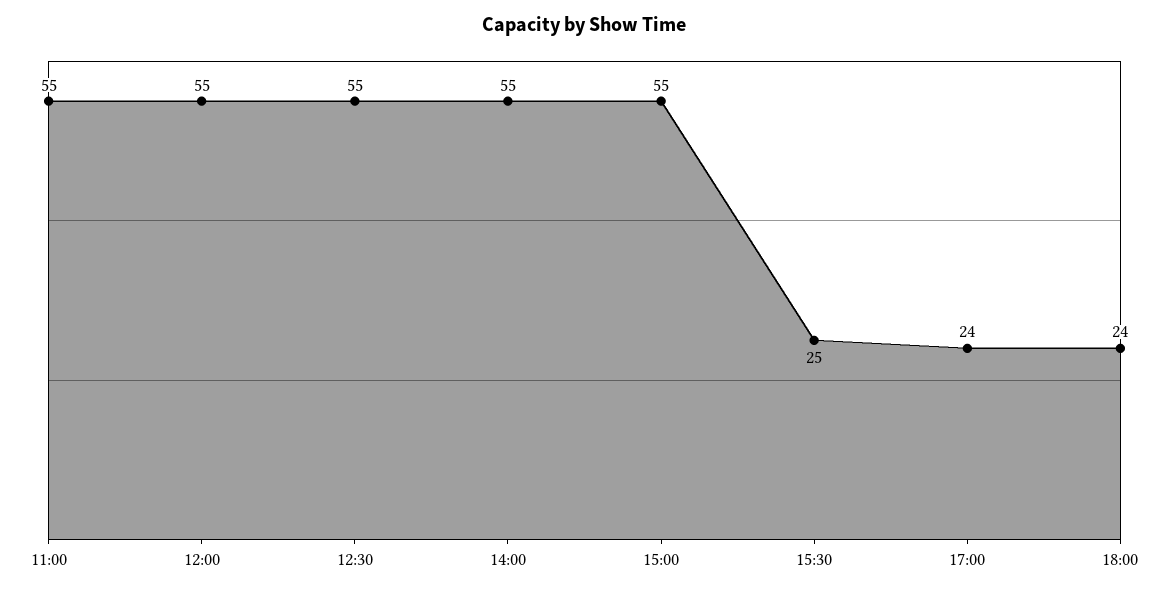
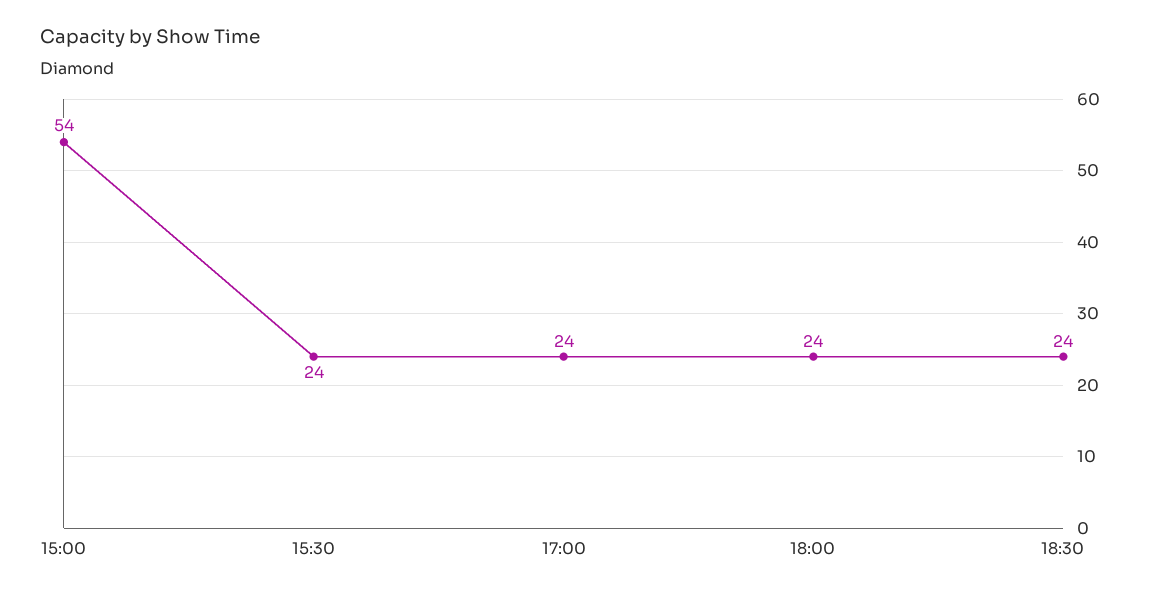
11:00: 55 -> none
12:00: 55 -> none
12:30: 55 -> none
14:00: 55 -> none
15:00: 55 -> 54
15:30: 25 -> 24
18:30: none -> 24

